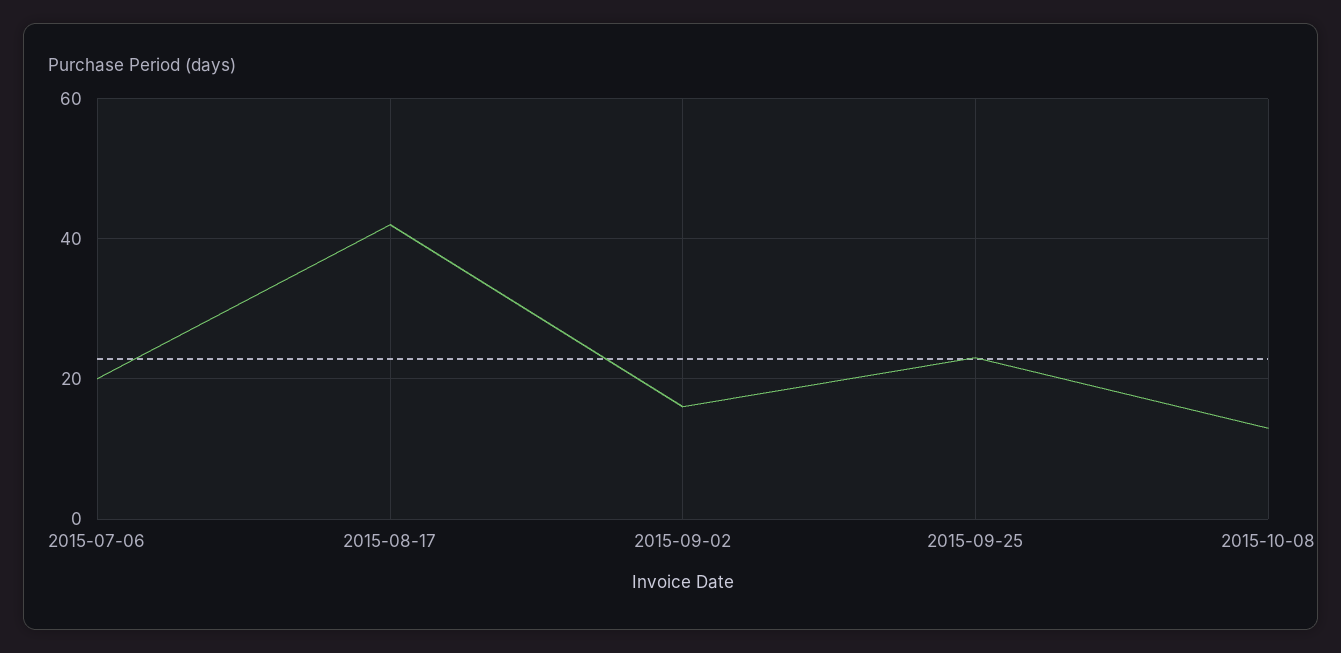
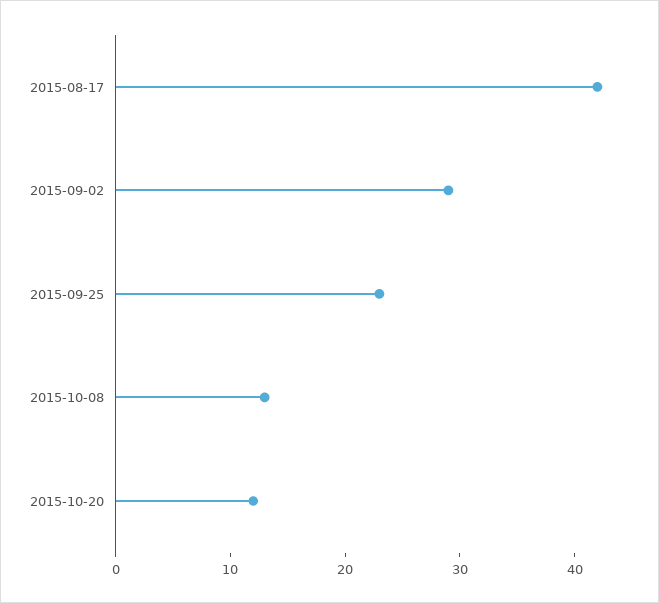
2015-07-06: 20 -> none
2015-09-02: 15 -> 29
2015-10-20: none -> 12

